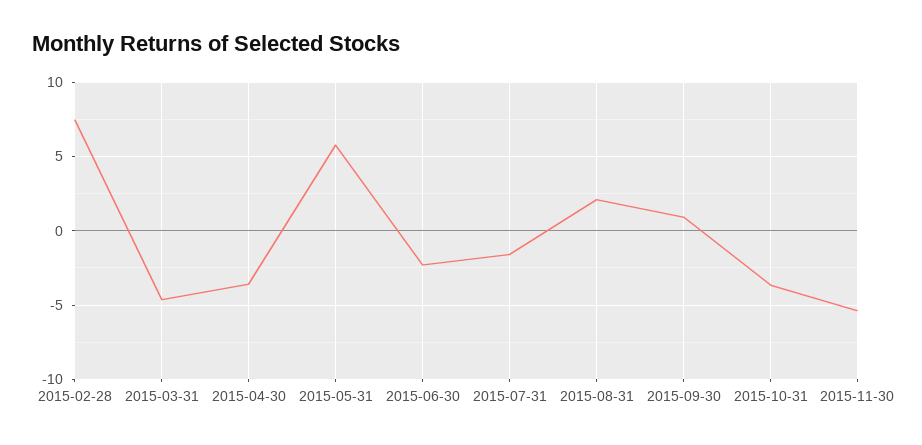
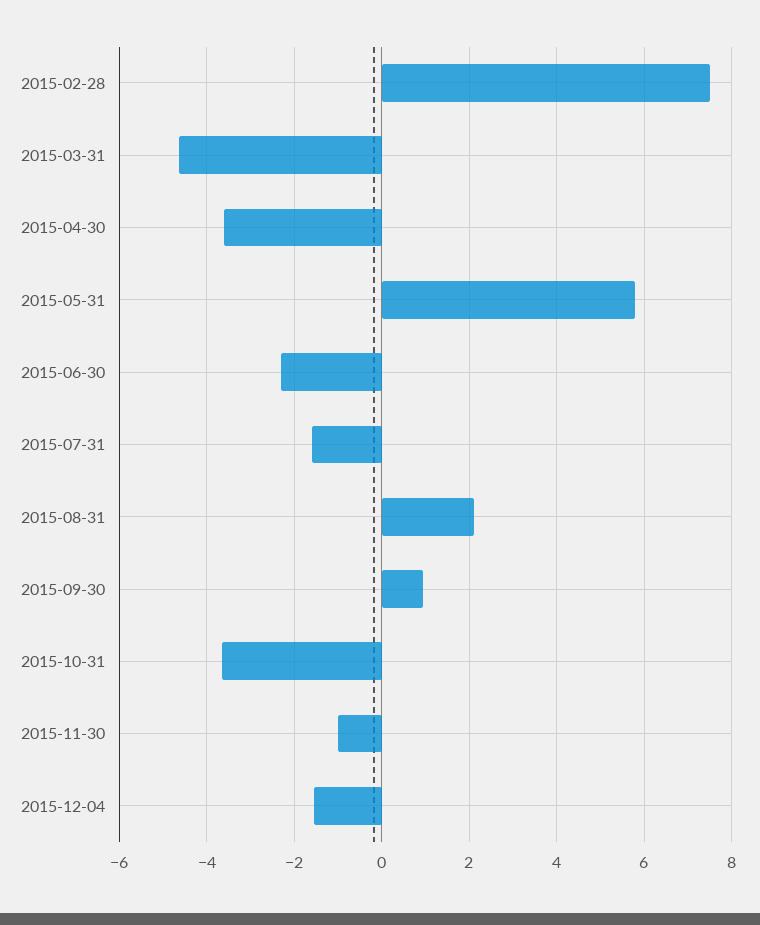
2015-11-30: -5.5 -> -1
2015-12-04: none -> -1.6

